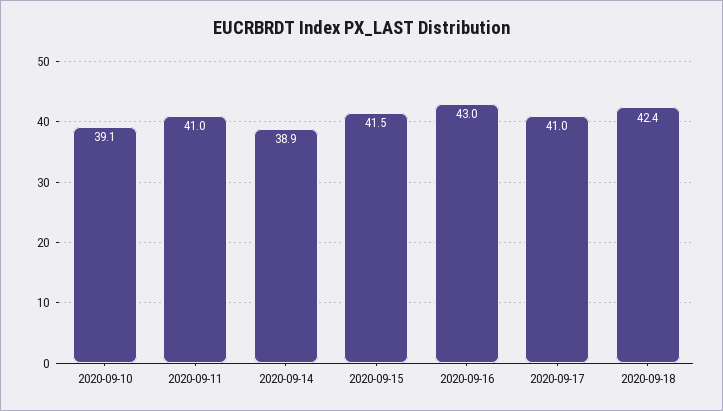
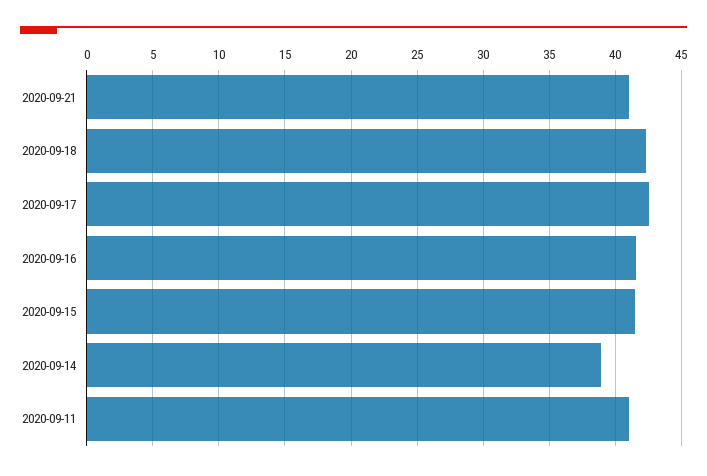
2020-09-10: 39.1 -> none
2020-09-16: 43 -> 41.5
2020-09-17: 41 -> 42.5
2020-09-21: none -> 41

